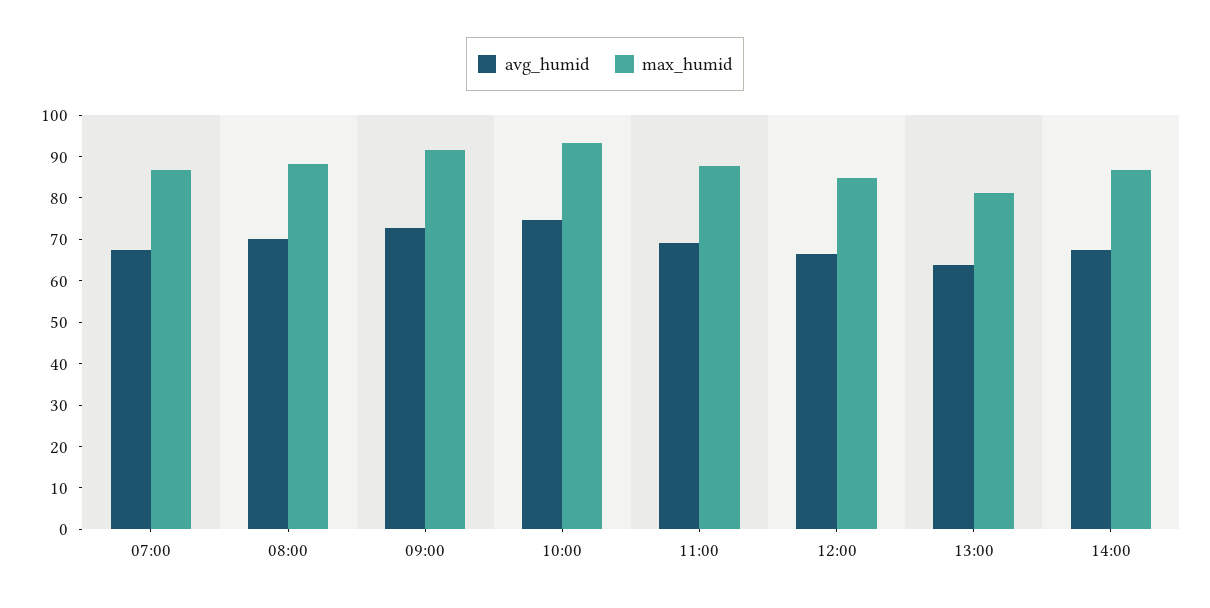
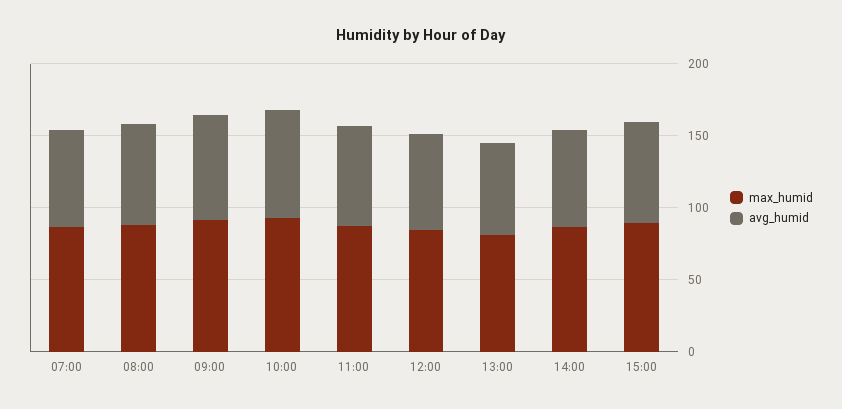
max_humid, 15:00: none -> 90
avg_humid, 15:00: none -> 70

